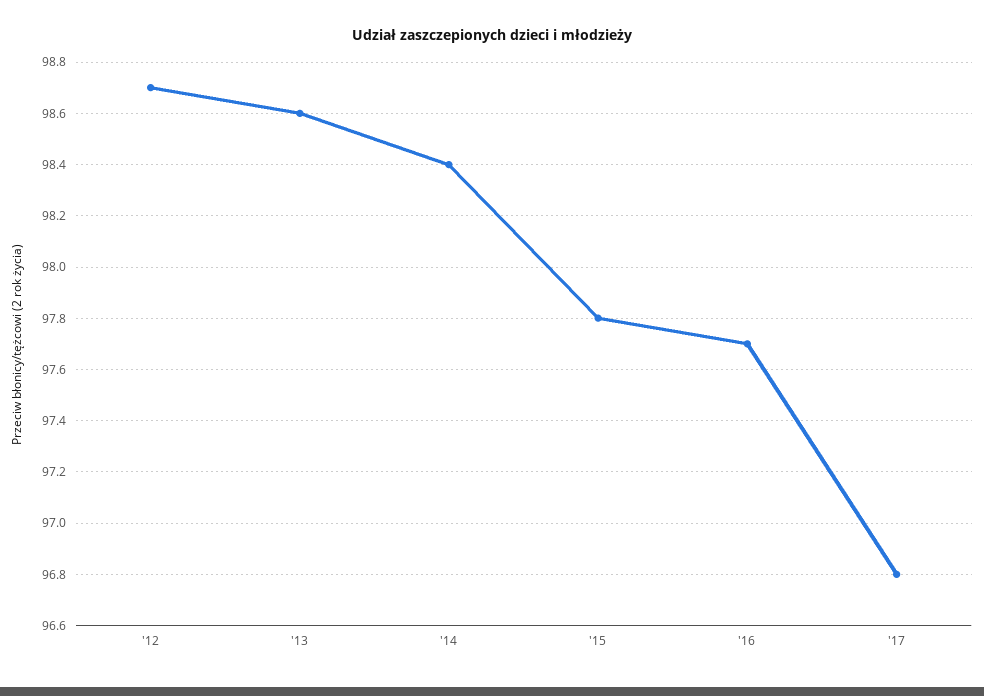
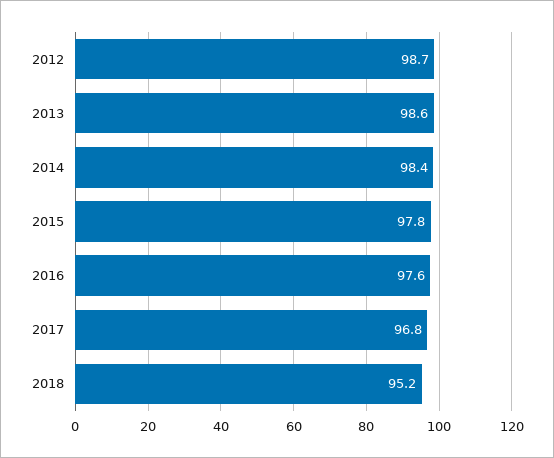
'16: 97.7 -> 97.6
2018: none -> 95.2

